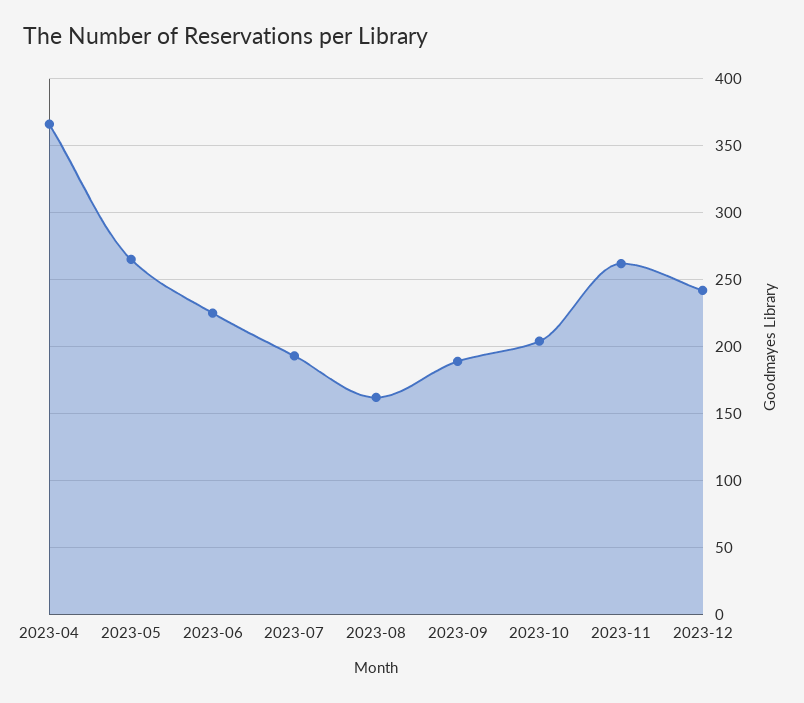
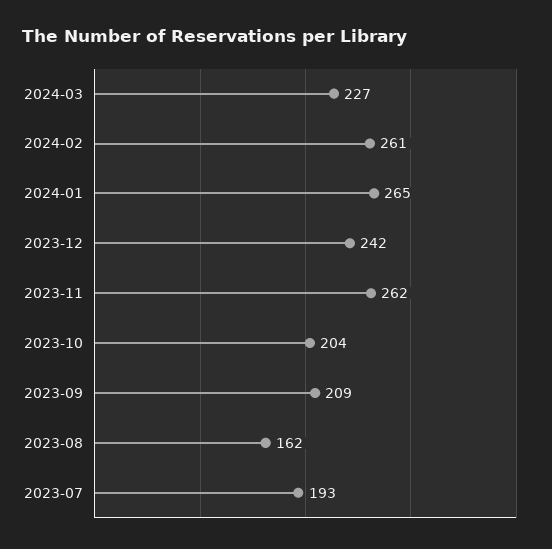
2023-04: 365 -> none
2023-05: 265 -> none
2023-06: 225 -> none
2023-09: 190 -> 209
2024-03: none -> 227
2024-02: none -> 261
2024-01: none -> 265

